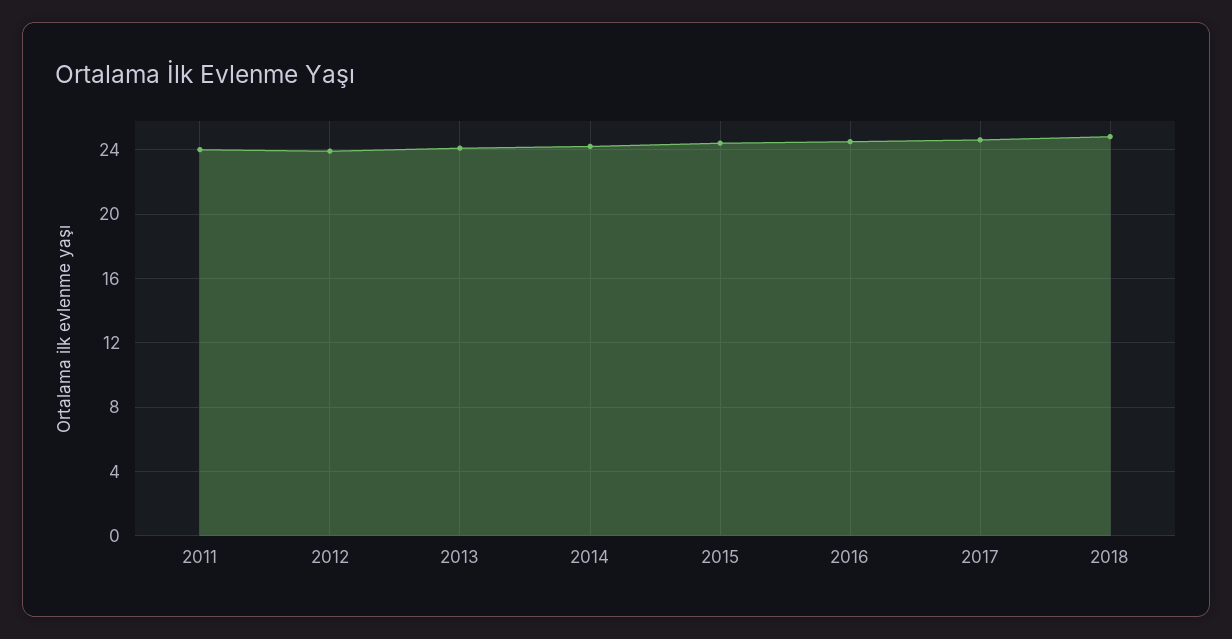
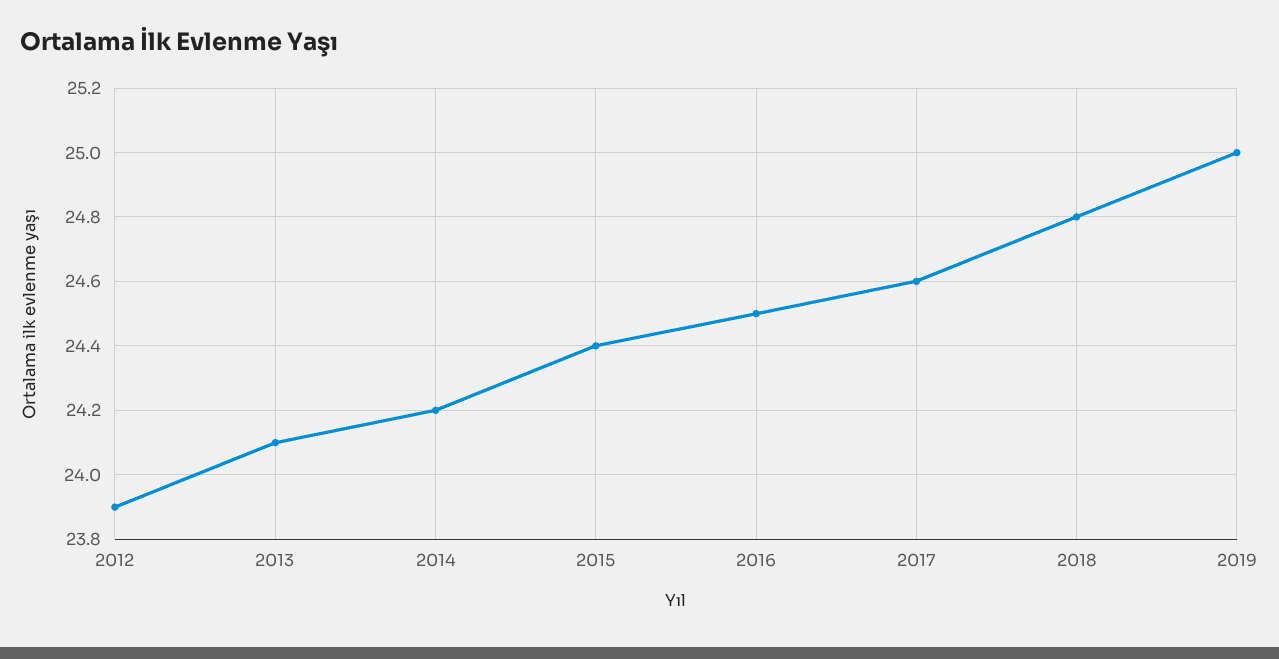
2011: 24 -> none
2019: none -> 25

